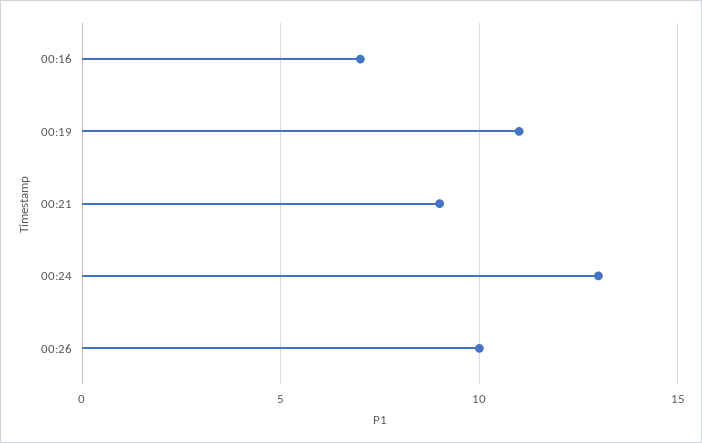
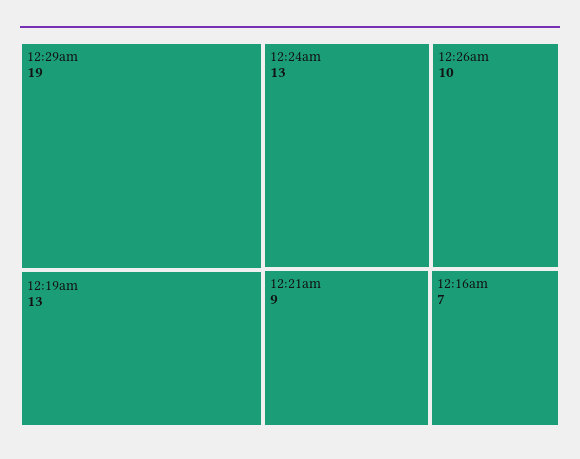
00:19: 11 -> 13
12:29am: none -> 19

